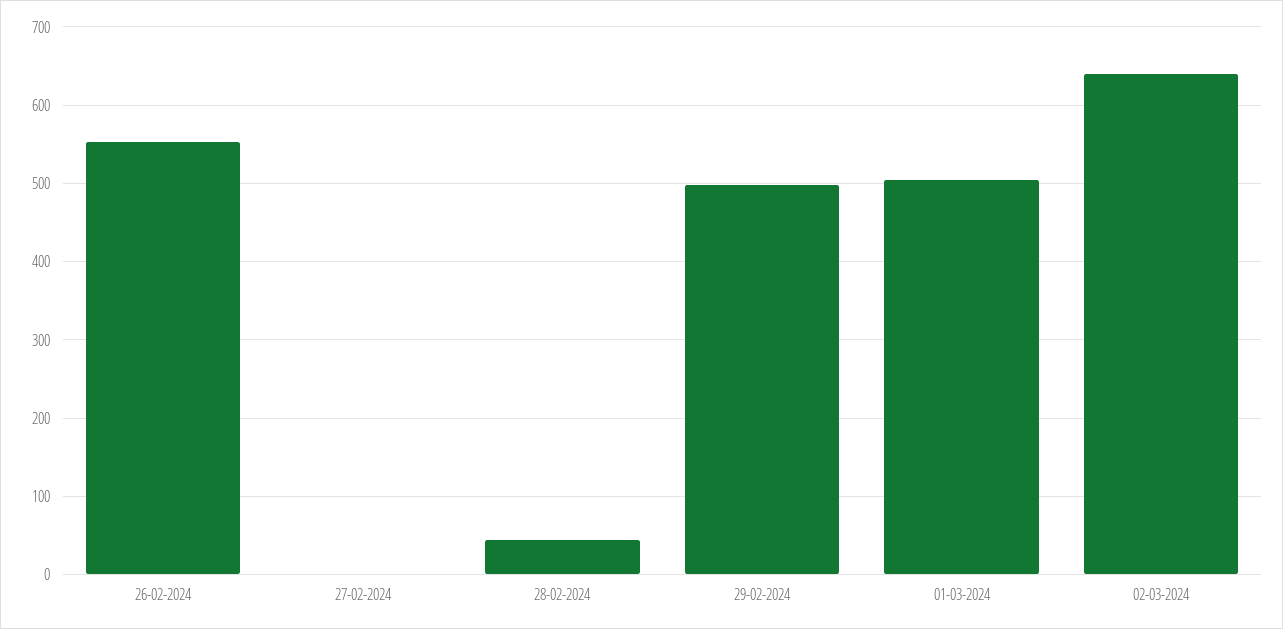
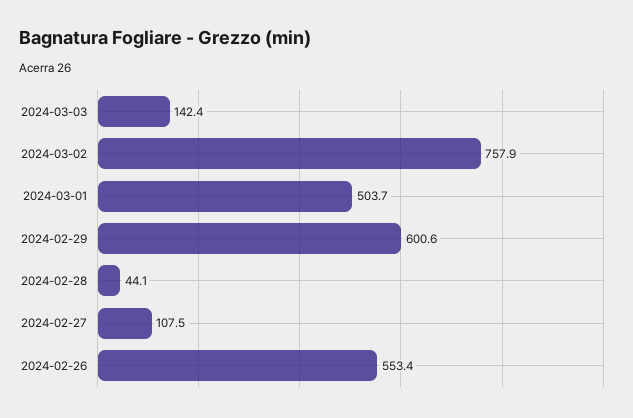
27-02-2024: 0 -> 107.5
29-02-2024: 500 -> 600.6
02-03-2024: 640 -> 757.9
2024-03-03: none -> 142.4

